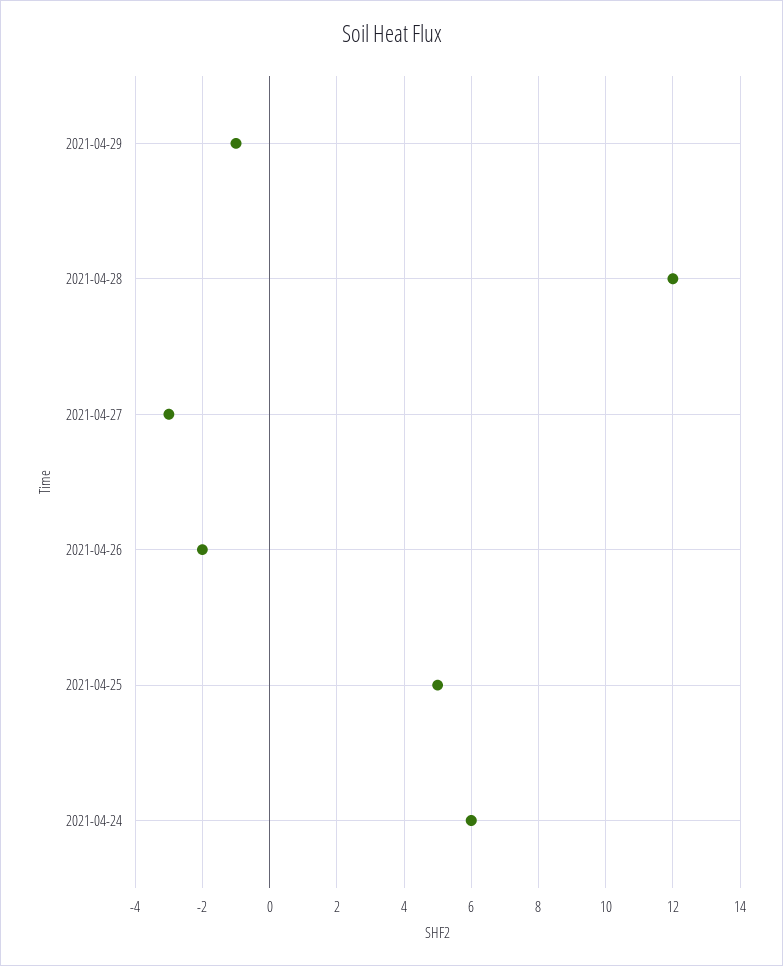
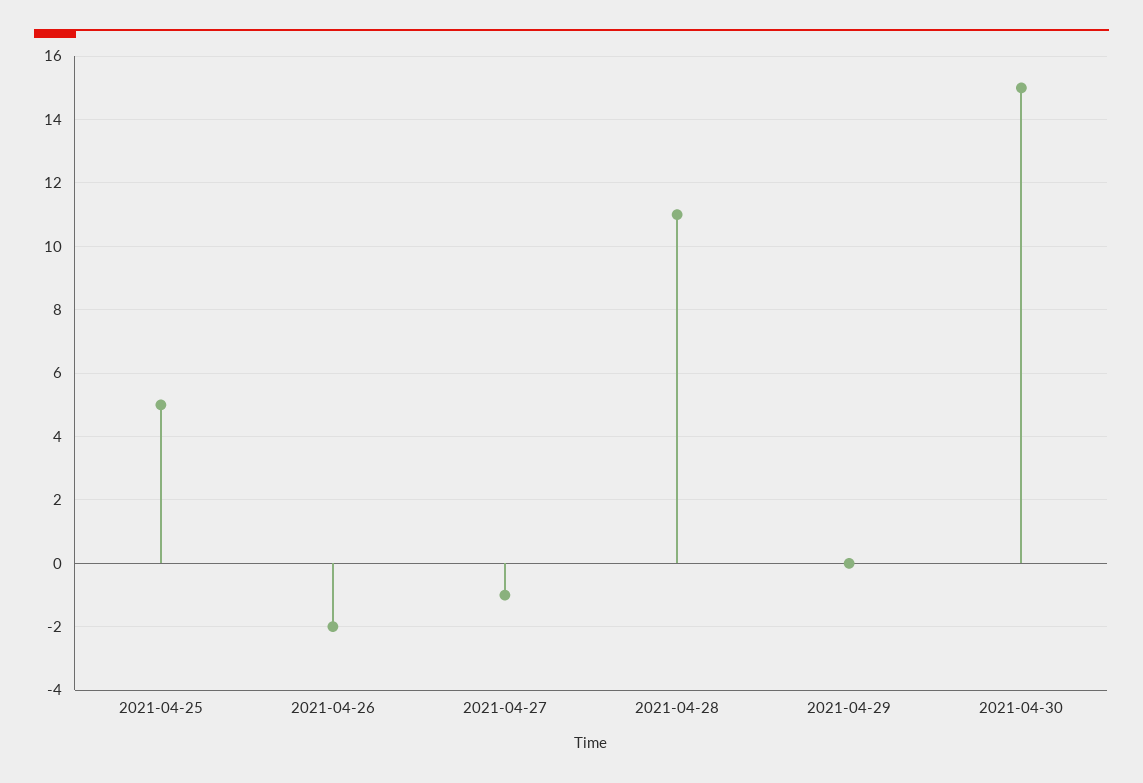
2021-04-29: -1 -> 0
2021-04-28: 12 -> 11
2021-04-27: -3 -> -1
2021-04-24: 6 -> none
2021-04-30: none -> 15

